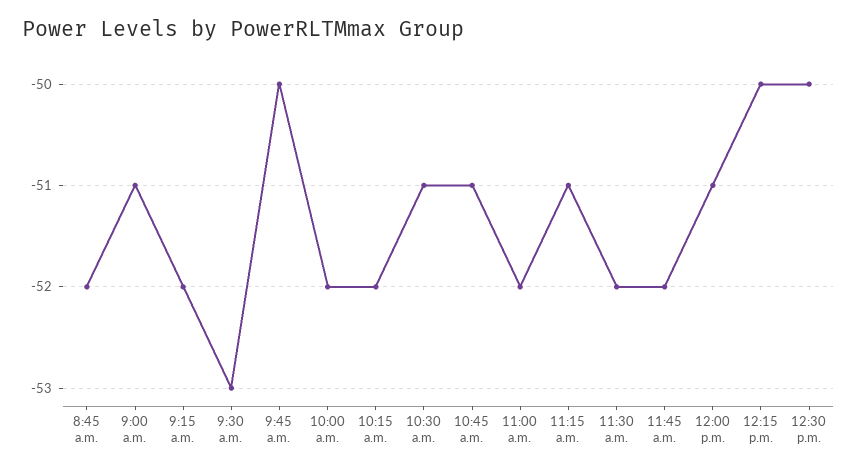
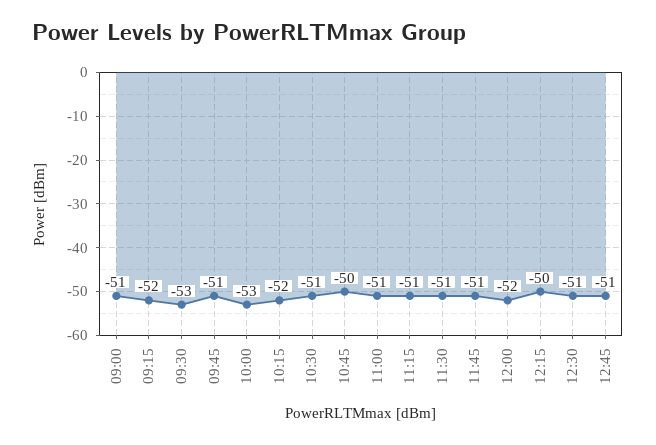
8:45 a.m.: -52 -> none
9:45 a.m.: -50 -> -51
10:00 a.m.: -52 -> -53
10:45 a.m.: -51 -> -50
11:00 a.m.: -52 -> -51
11:30 a.m.: -52 -> -51
11:45 a.m.: -52 -> -51
12:00 p.m.: -51 -> -52
12:30 p.m.: -50 -> -51
12:45: none -> -51

